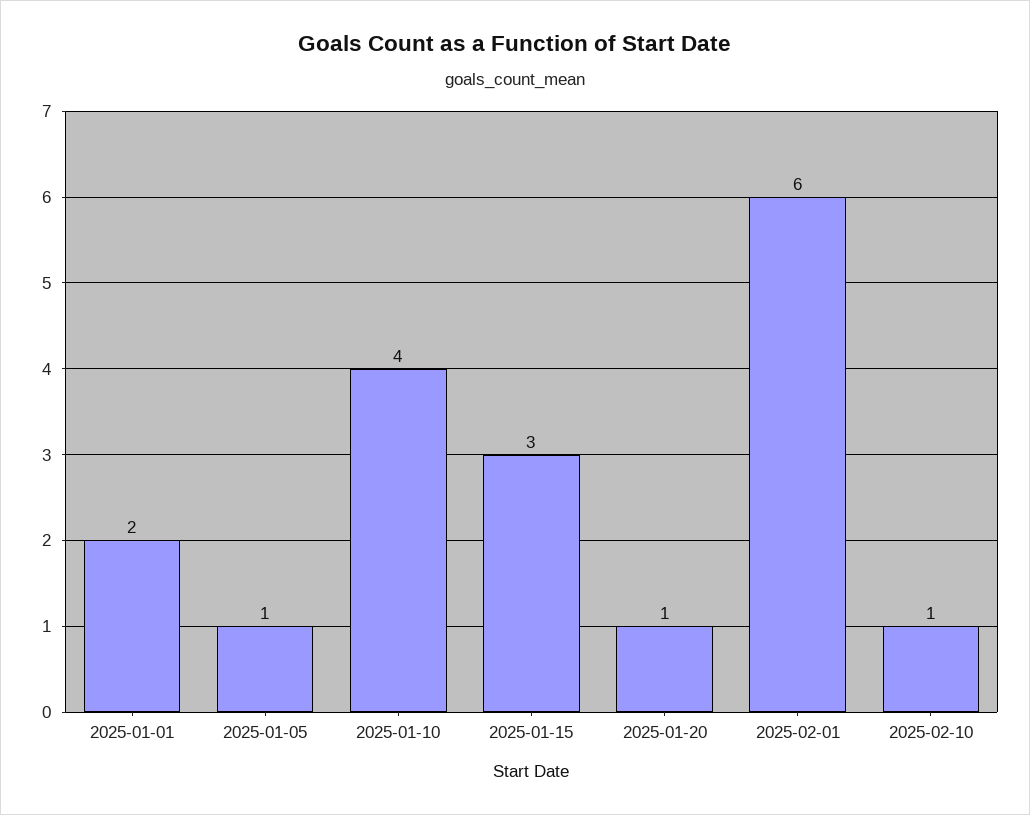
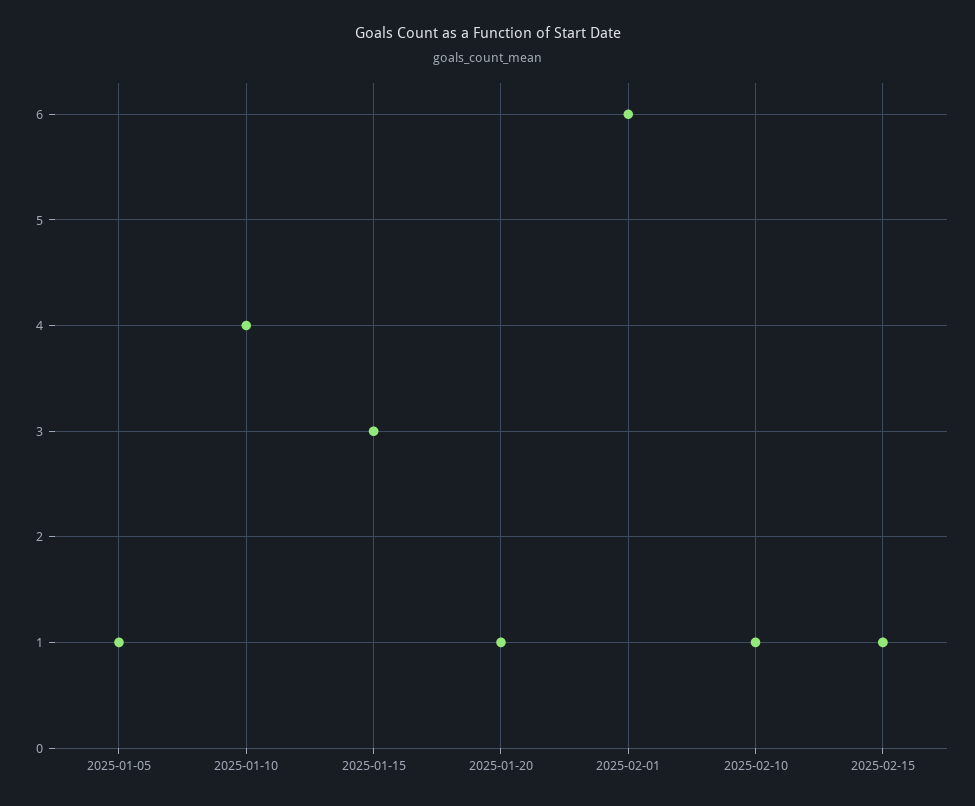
2025-01-01: 2 -> none
2025-02-15: none -> 1

